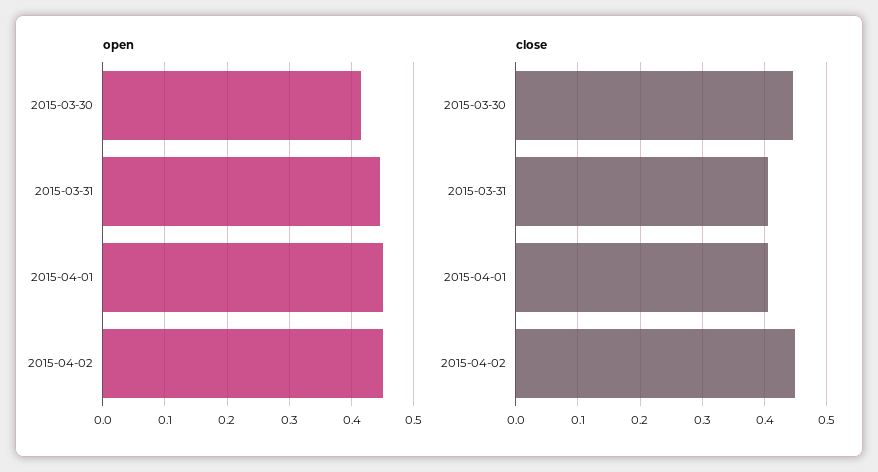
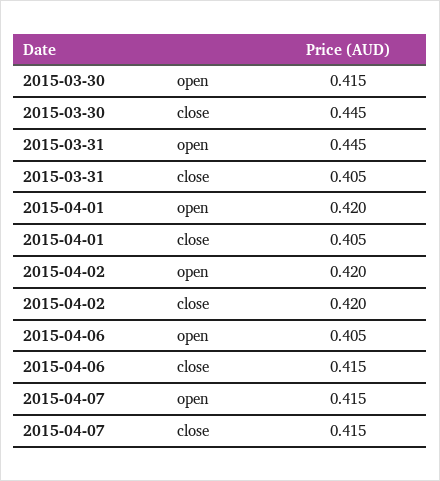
open, 2015-04-01: 0.45 -> 0.42
open, 2015-04-02: 0.45 -> 0.42
close, 2015-04-02: 0.45 -> 0.42
open, 2015-04-06: none -> 0.405
close, 2015-04-06: none -> 0.415
open, 2015-04-07: none -> 0.415
close, 2015-04-07: none -> 0.415

